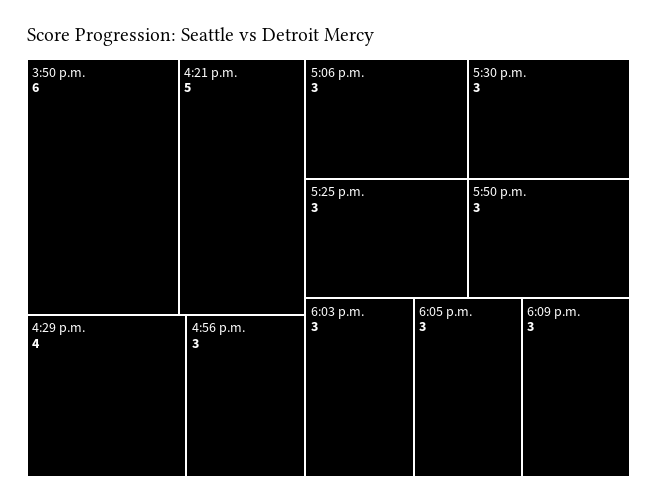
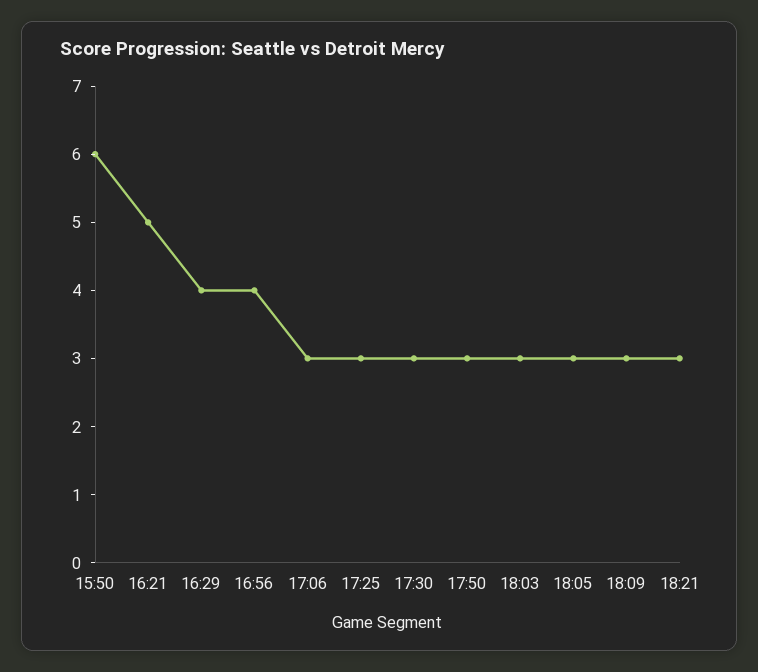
4:56 p.m.: 3 -> 4
18:21: none -> 3

